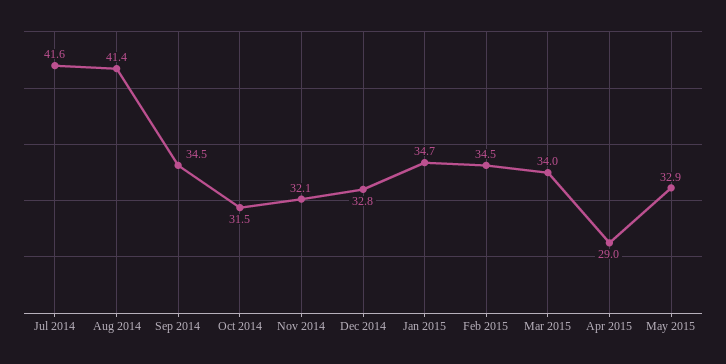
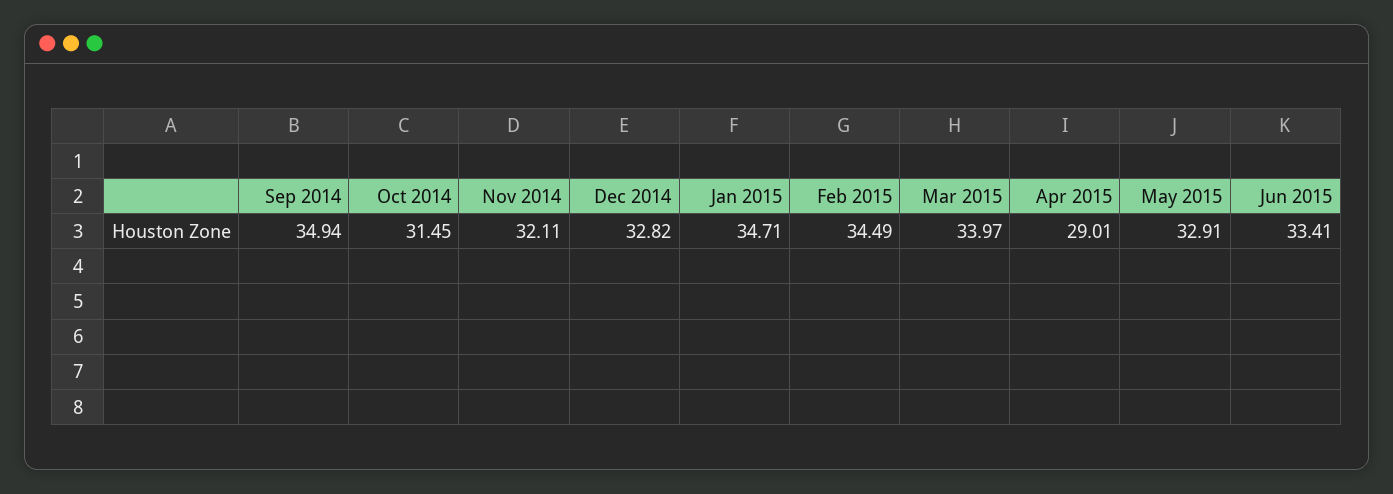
Jul 2014: 41.6 -> none
Aug 2014: 41.4 -> none
Sep 2014: 34.5 -> 34.94
Jun 2015: none -> 33.41

